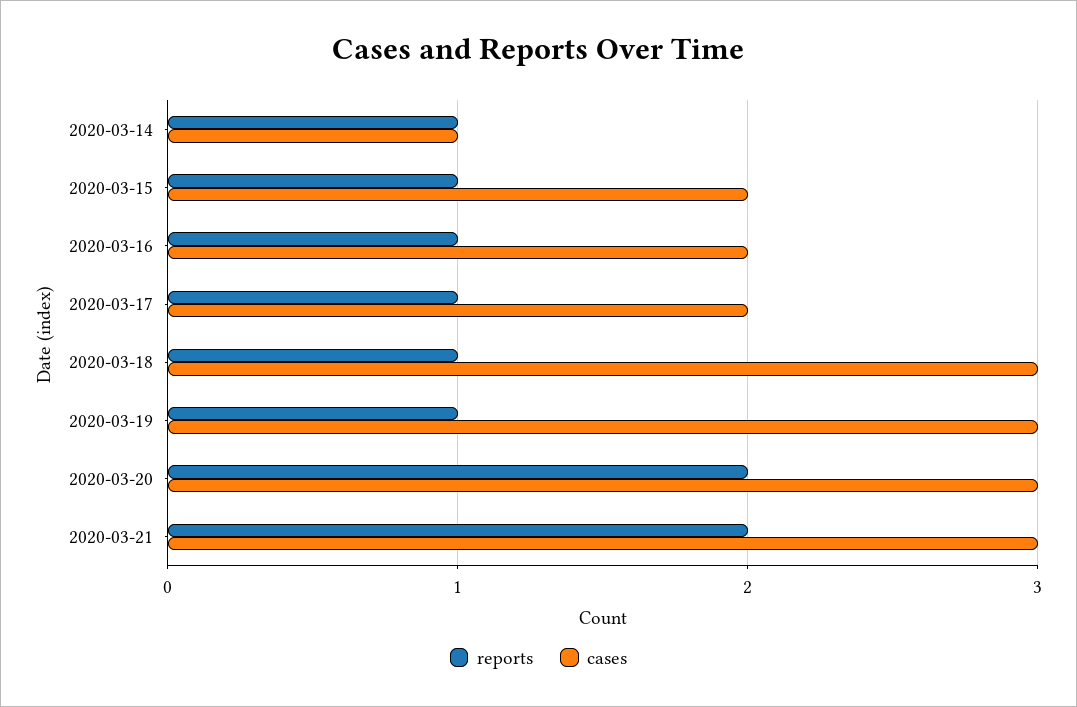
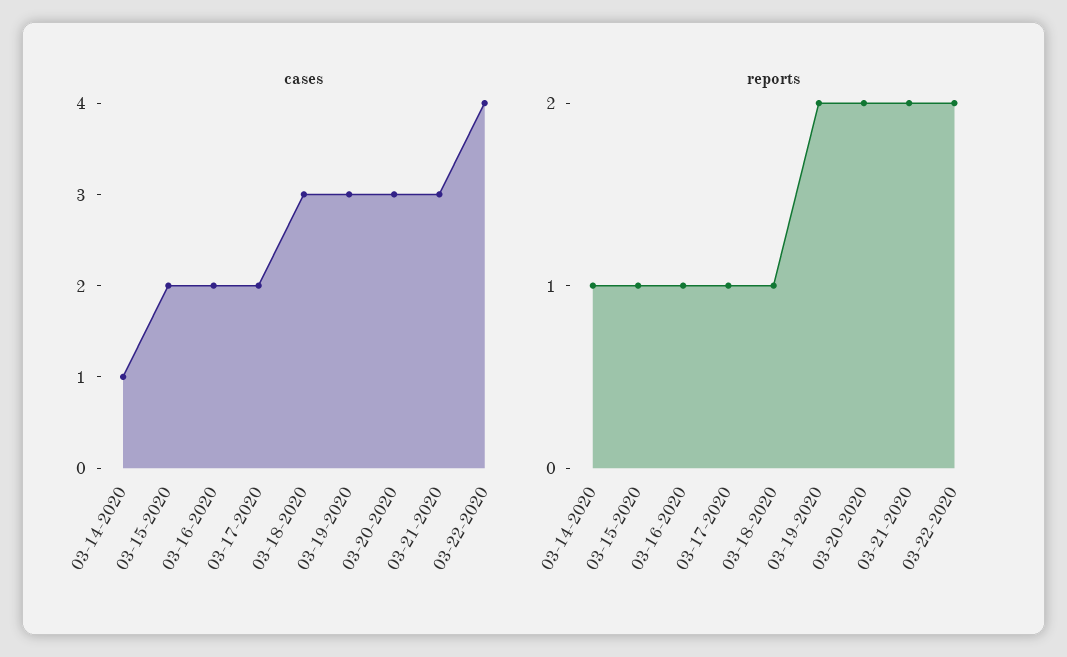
reports, 2020-03-19: 1 -> 2
cases, 03-22-2020: none -> 4
reports, 03-22-2020: none -> 2

